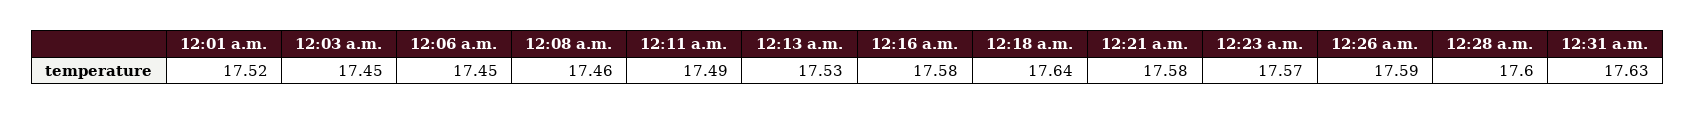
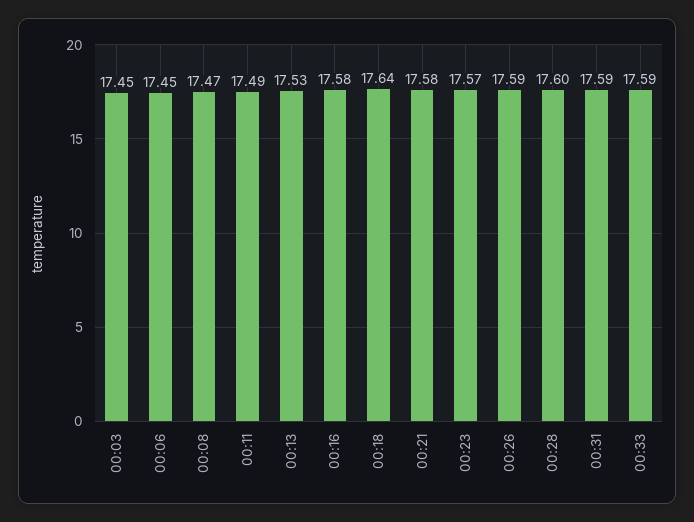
12:01 a.m.: 17.52 -> none
12:08 a.m.: 17.46 -> 17.47
12:31 a.m.: 17.63 -> 17.59
00:33: none -> 17.59

